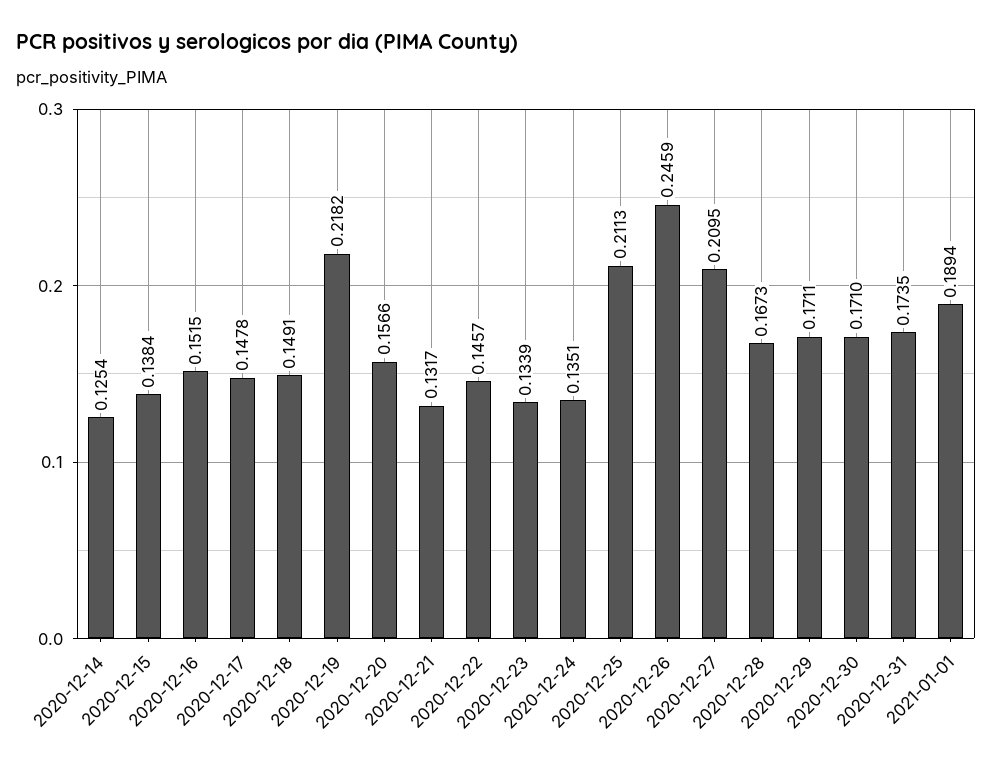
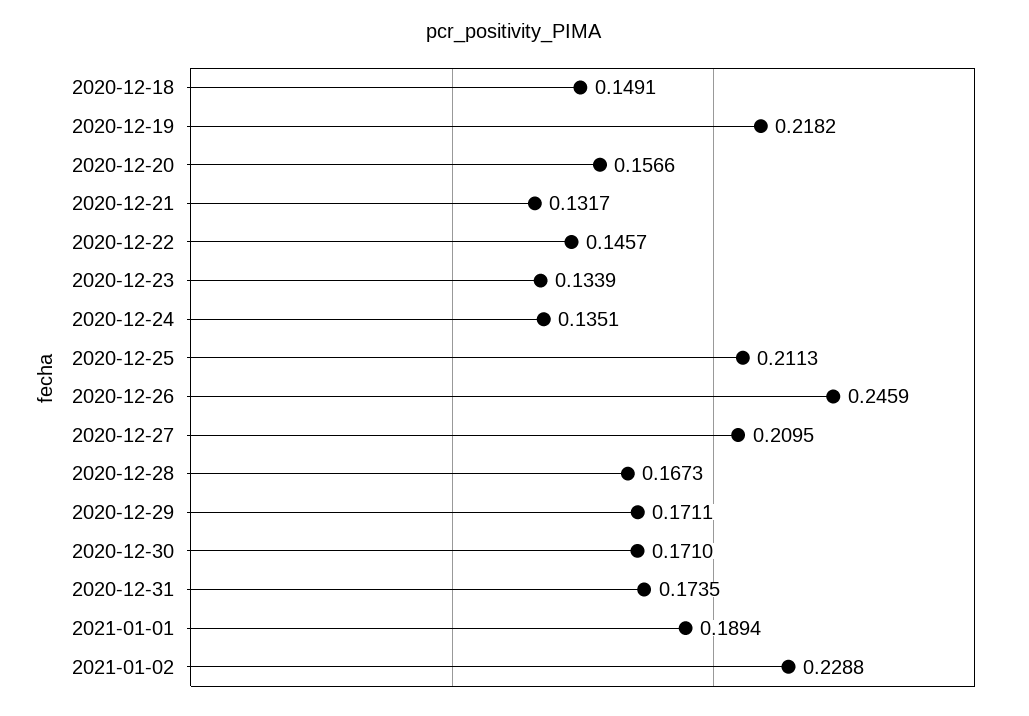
2020-12-14: 0.1254 -> none
2020-12-15: 0.1384 -> none
2020-12-16: 0.1515 -> none
2020-12-17: 0.1478 -> none
2021-01-02: none -> 0.2288

